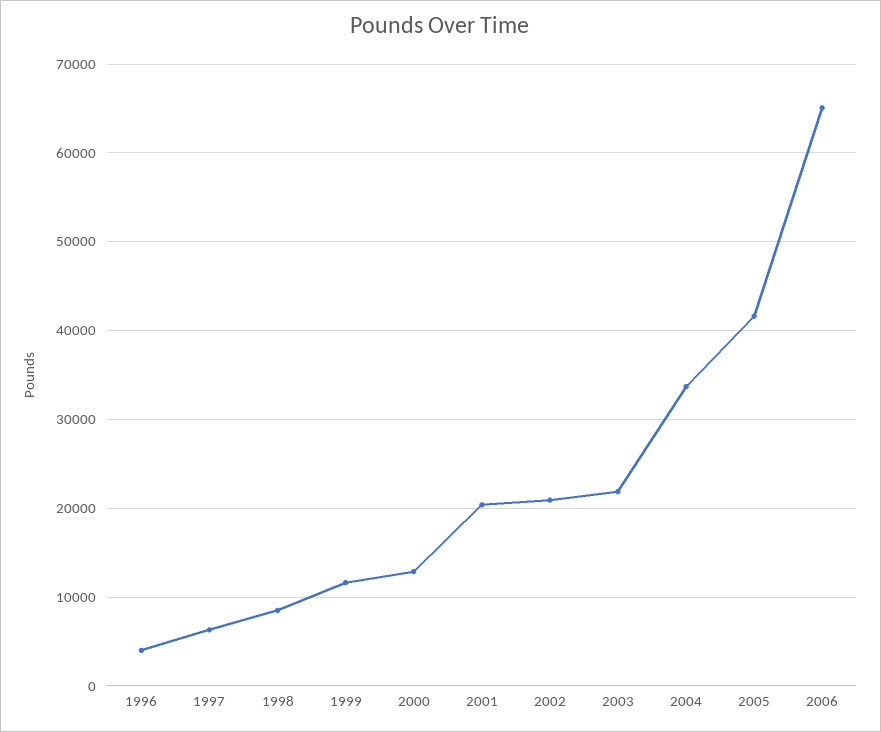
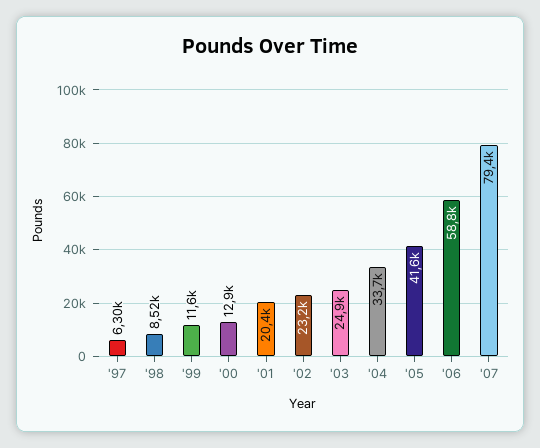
1996: 4000 -> none
2002: 21000 -> 23200
2003: 22000 -> 24900
2006: 65000 -> 58800
'07: none -> 79400

